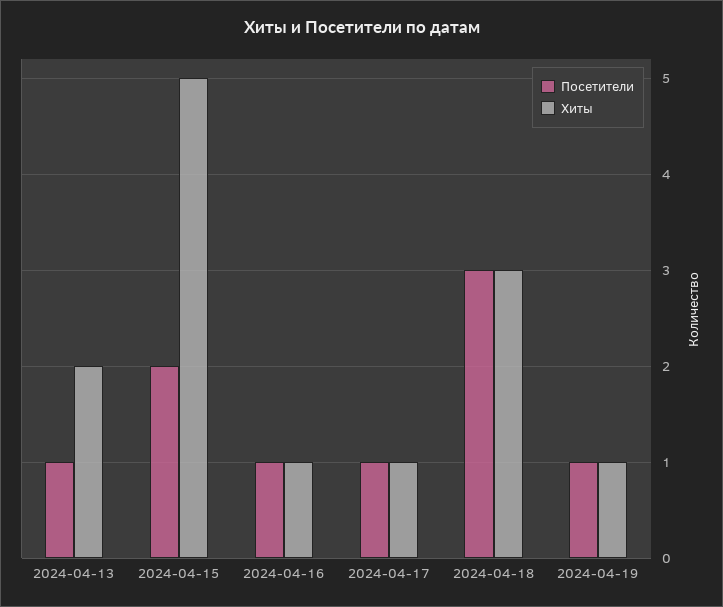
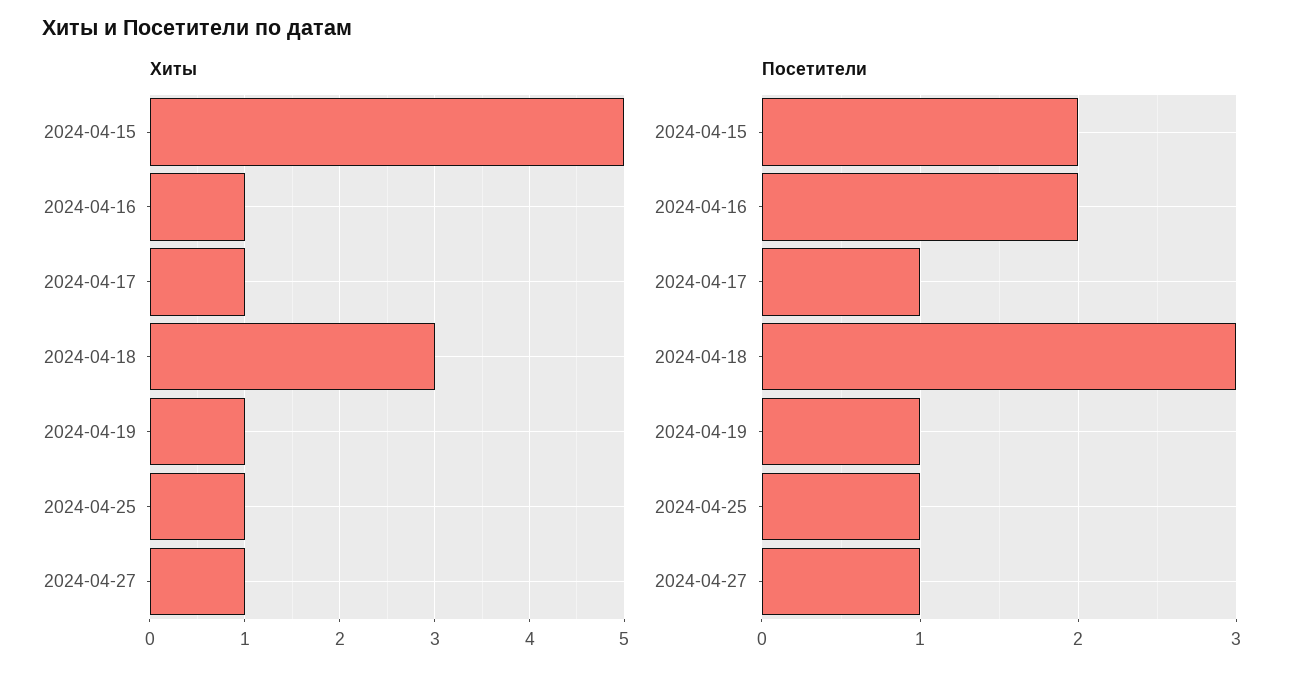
Посетители, 2024-04-13: 1 -> none
Хиты, 2024-04-13: 2 -> none
Посетители, 2024-04-16: 1 -> 2
Хиты, 2024-04-25: none -> 1
Хиты, 2024-04-27: none -> 1
Посетители, 2024-04-25: none -> 1
Посетители, 2024-04-27: none -> 1

